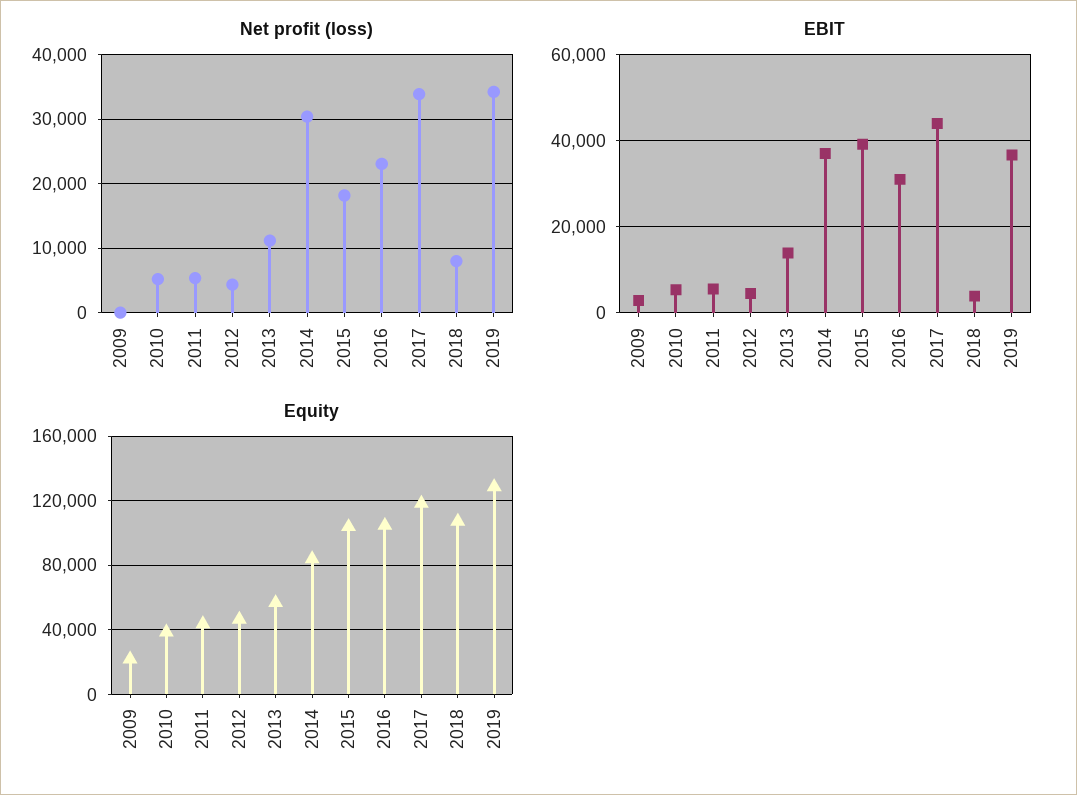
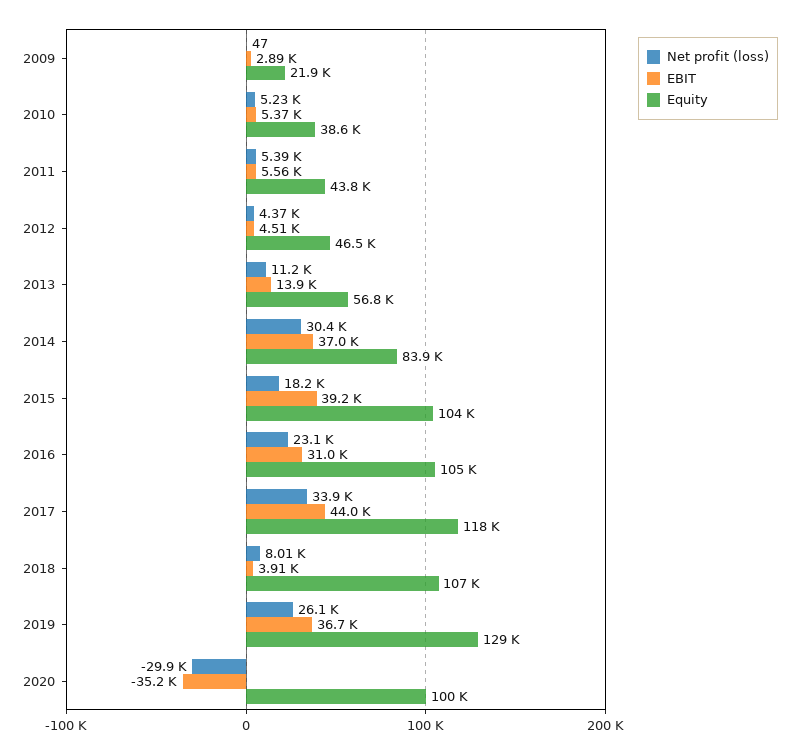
Net profit (loss), 2019: 34000 -> 26100
Net profit (loss), 2020: none -> -29900
EBIT, 2020: none -> -35200
Equity, 2020: none -> 100000

